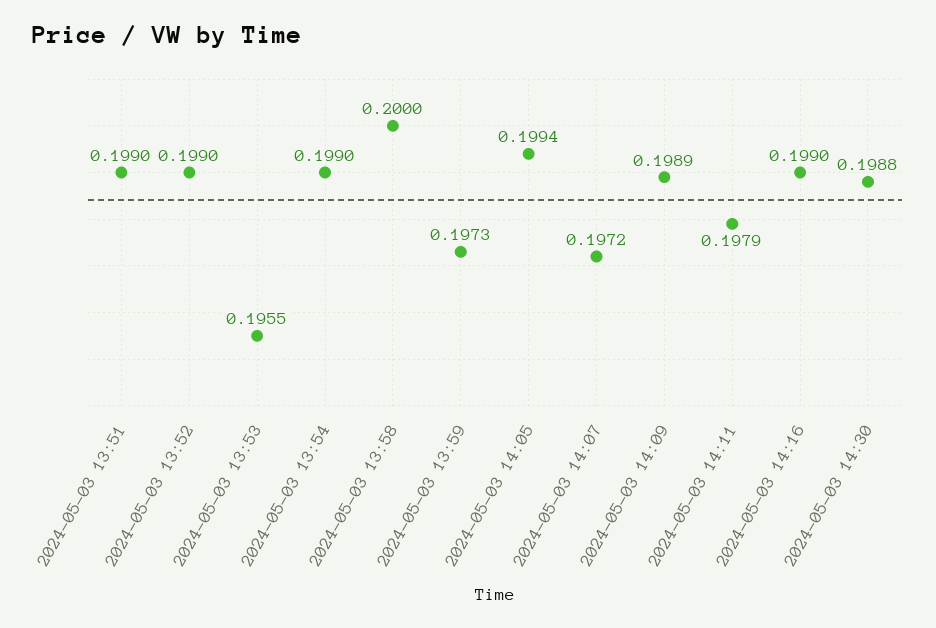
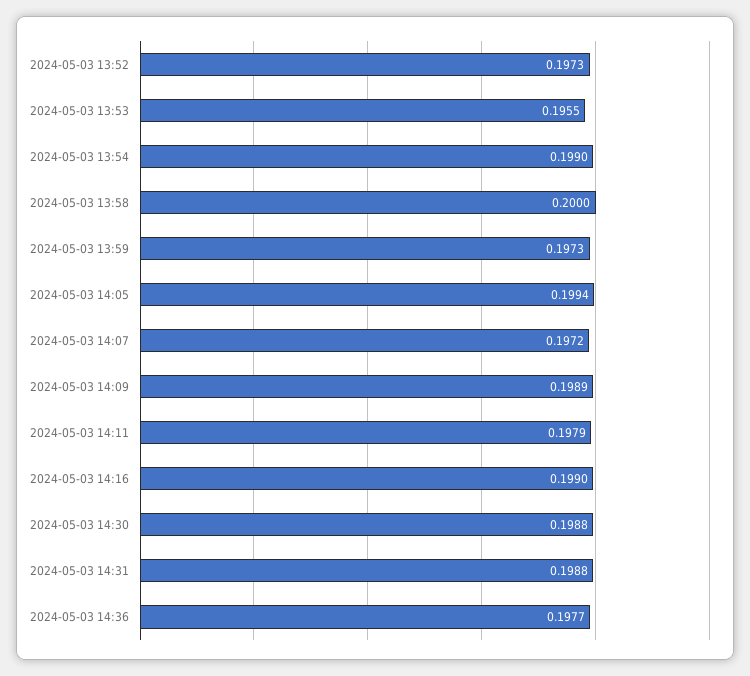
2024-05-03 13:51: 0.199 -> none
2024-05-03 13:52: 0.199 -> 0.1973
2024-05-03 14:31: none -> 0.1988
2024-05-03 14:36: none -> 0.1977

